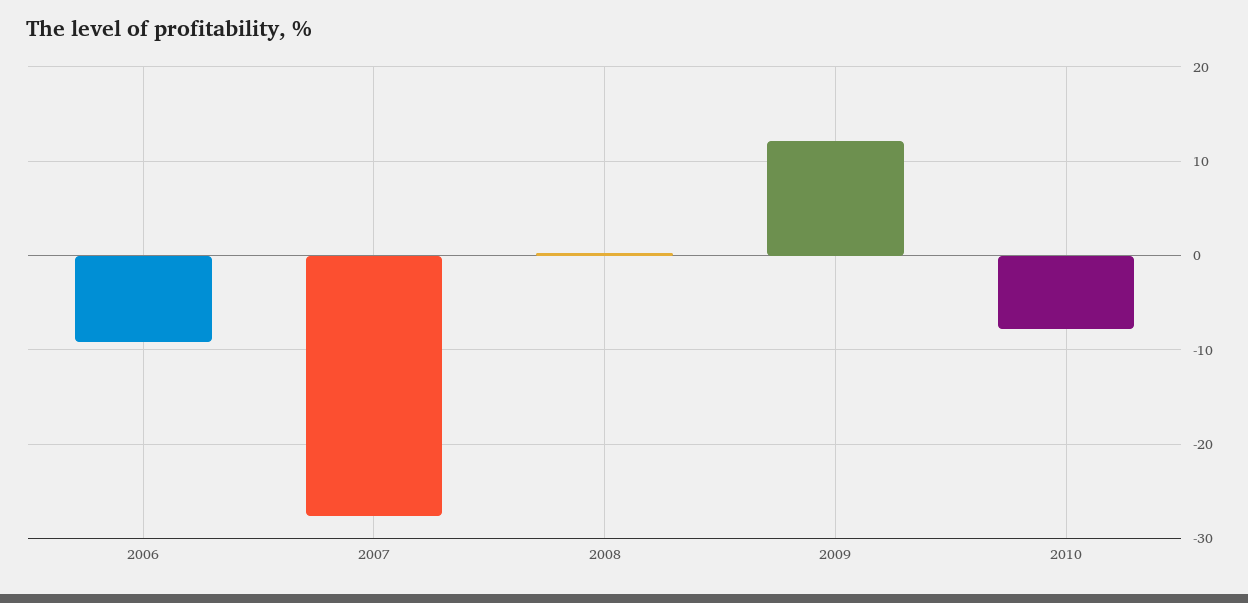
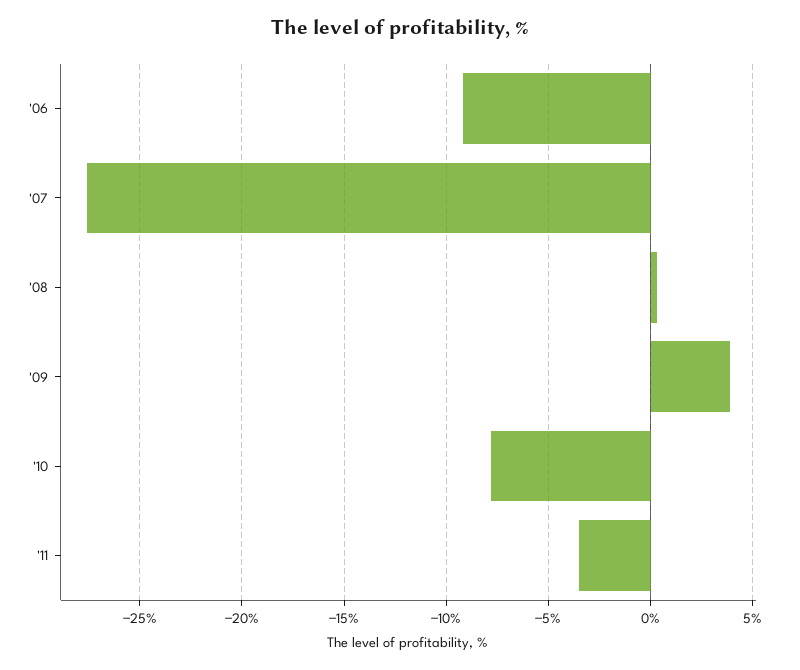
2009: 12 -> 4
'11: none -> -3.5

